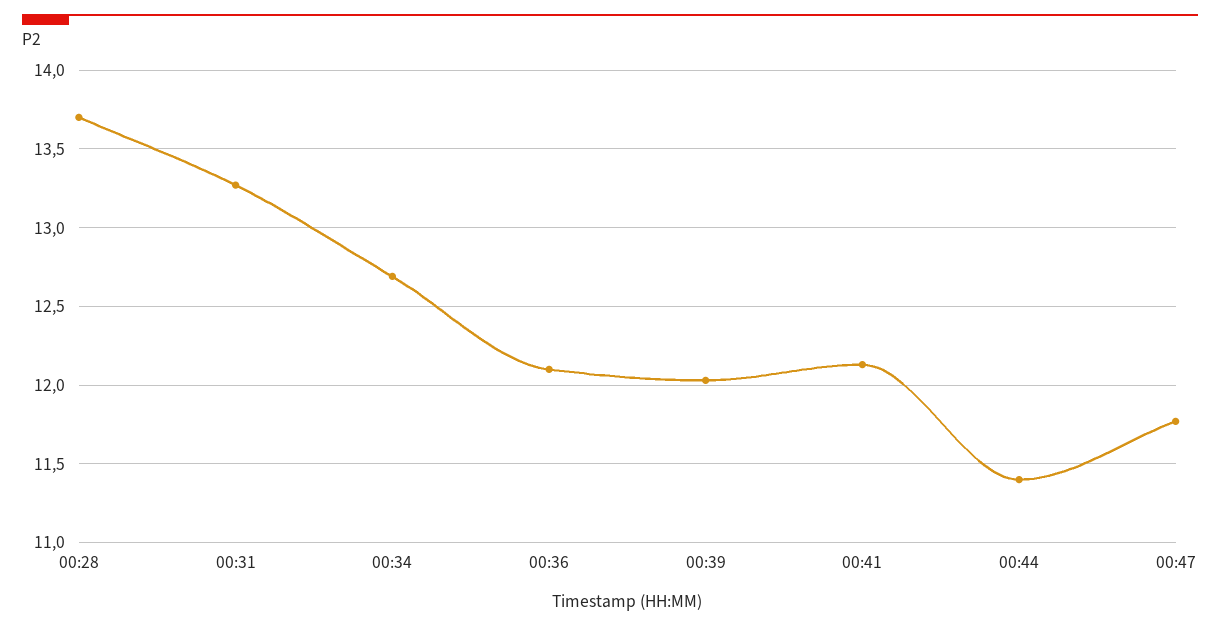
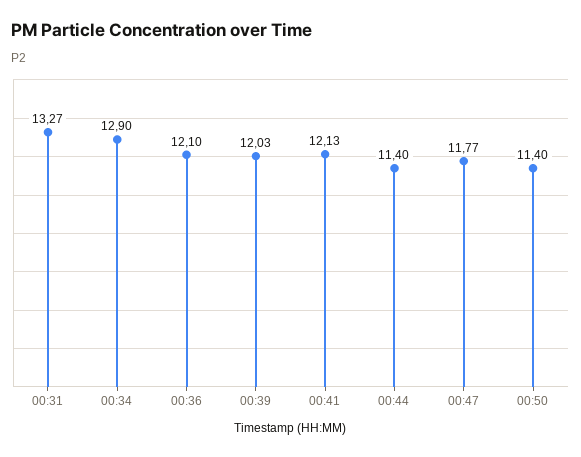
00:28: 13.7 -> none
00:34: 12.7 -> 12.9
00:50: none -> 11.4

